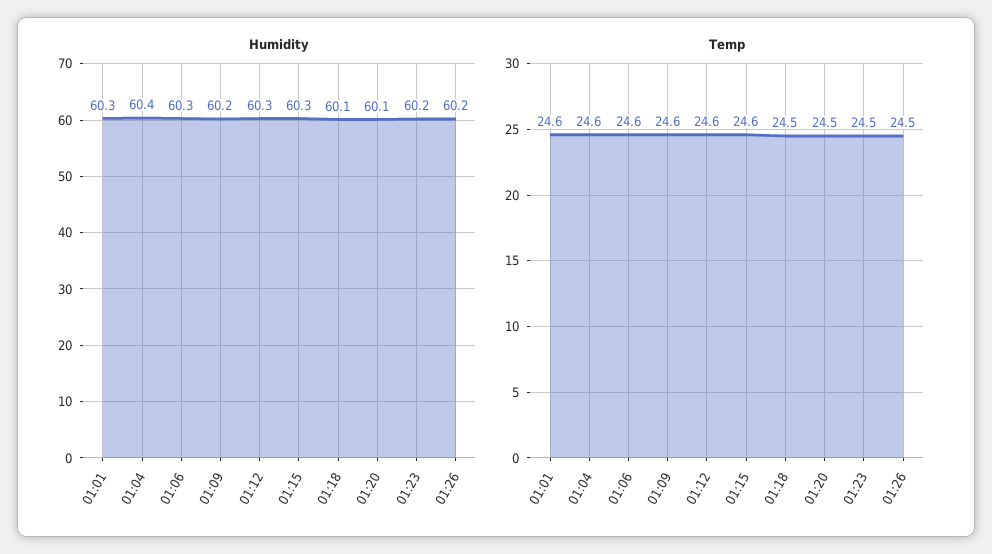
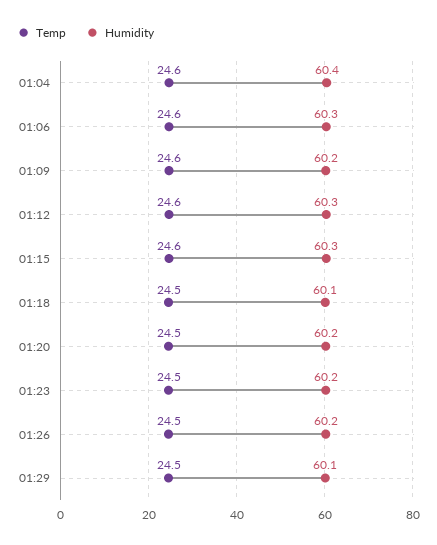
Humidity, 01:01: 60.3 -> none
Humidity, 01:20: 60.1 -> 60.2
Temp, 01:01: 24.6 -> none
Temp, 01:29: none -> 24.5
Humidity, 01:29: none -> 60.1

